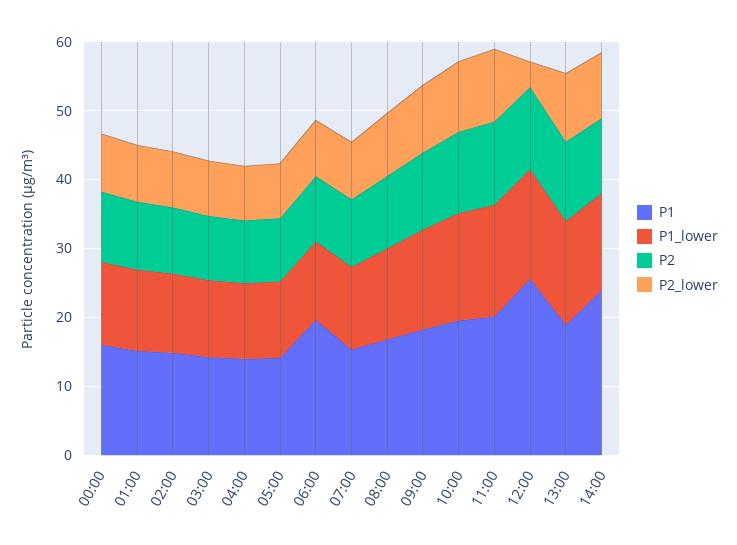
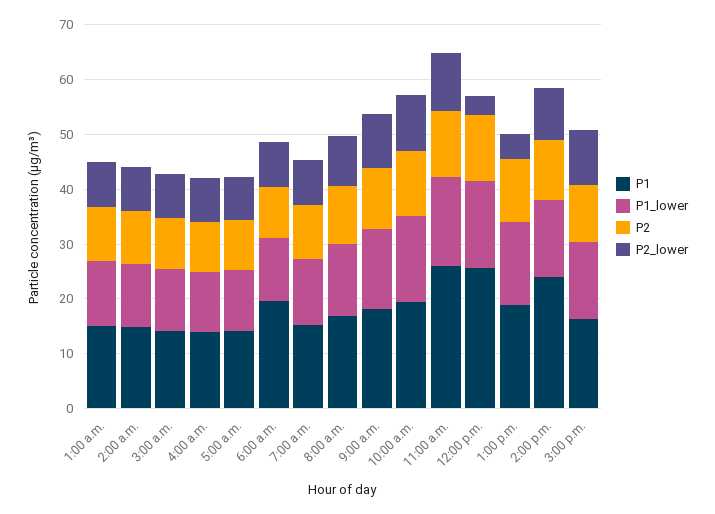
P1, 00:00: 16 -> none
P1_lower, 00:00: 12 -> none
P2, 00:00: 10 -> none
P2_lower, 00:00: 8 -> none
P1, 11:00: 20 -> 26
P2_lower, 13:00: 10 -> 4
P1, 3:00 p.m.: none -> 16
P1_lower, 3:00 p.m.: none -> 14
P2, 3:00 p.m.: none -> 10
P2_lower, 3:00 p.m.: none -> 10

